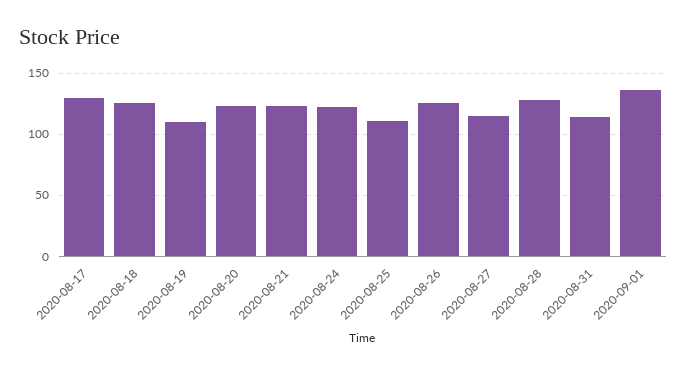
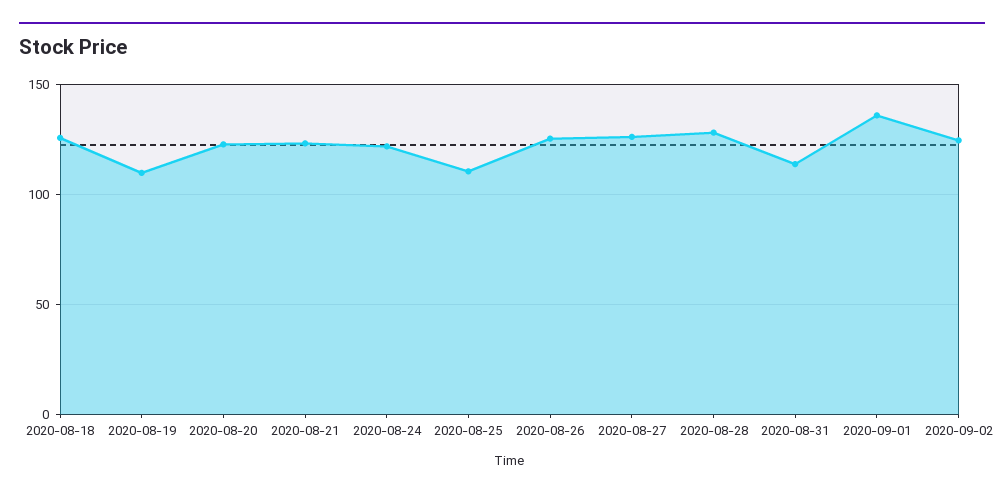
2020-08-17: 130 -> none
2020-08-27: 115 -> 125
2020-09-02: none -> 125

